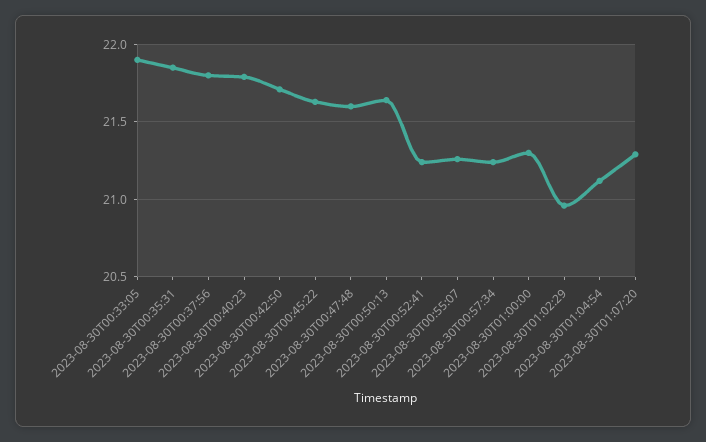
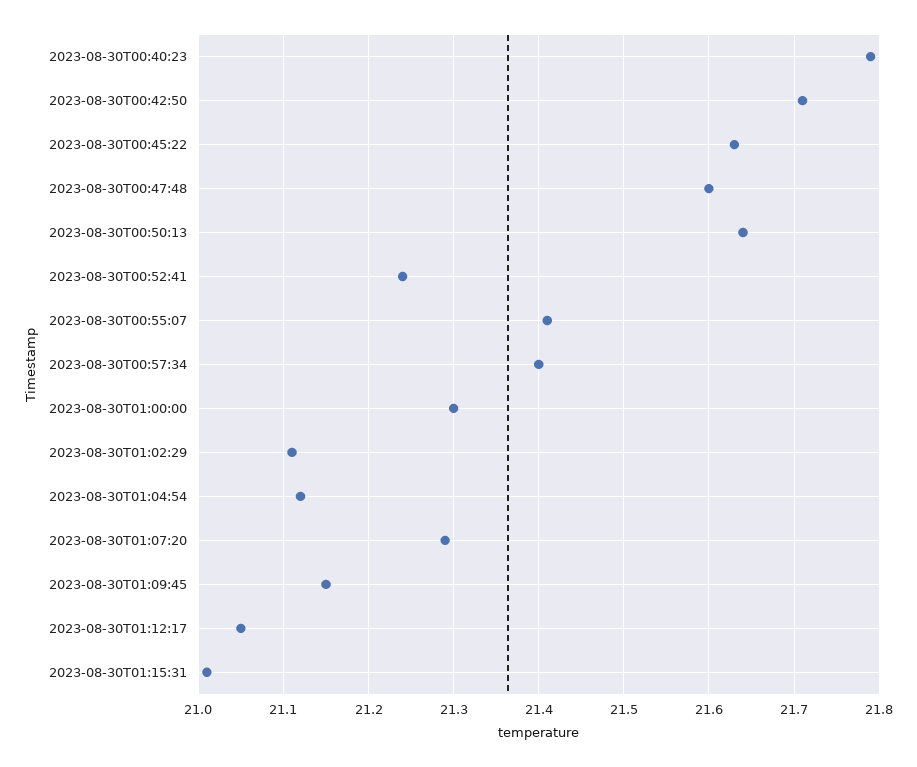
2023-08-30T00:33:05: 21.9 -> none
2023-08-30T00:35:31: 21.85 -> none
2023-08-30T00:37:56: 21.8 -> none
2023-08-30T00:55:07: 21.25 -> 21.41
2023-08-30T00:57:34: 21.25 -> 21.4
2023-08-30T01:02:29: 20.95 -> 21.11
2023-08-30T01:09:45: none -> 21.15
2023-08-30T01:12:17: none -> 21.05
2023-08-30T01:15:31: none -> 21.01

